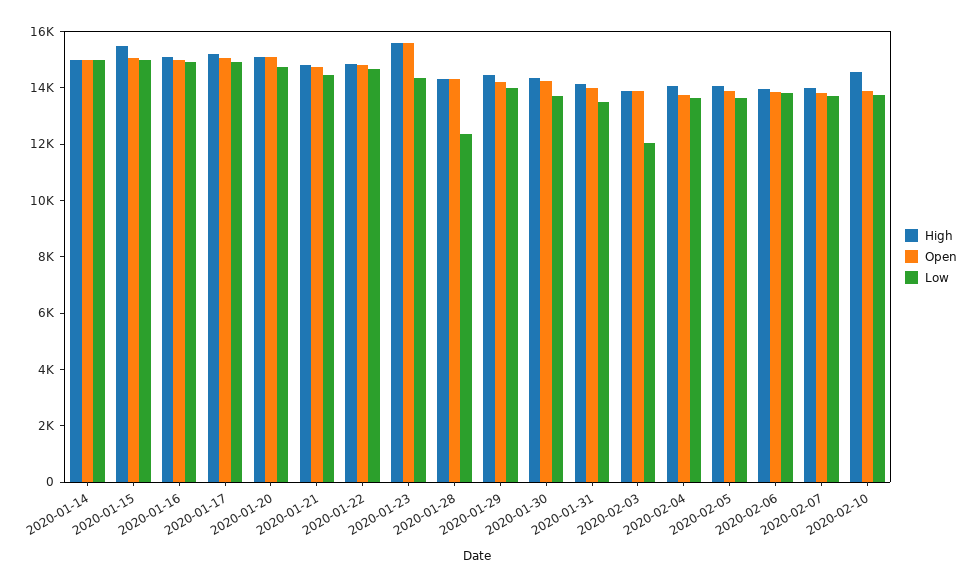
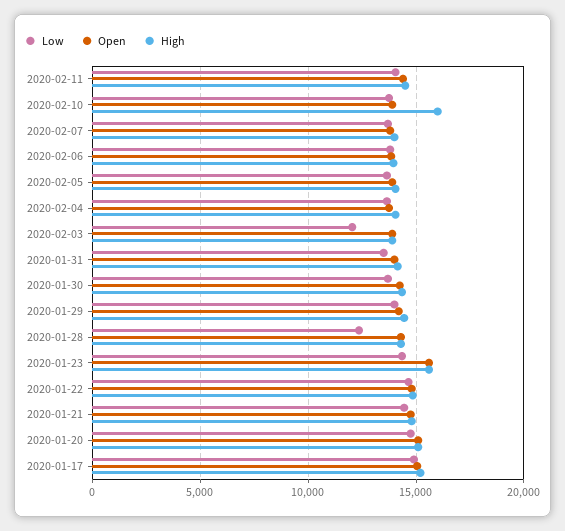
High, 2020-01-14: 15000 -> none
Open, 2020-01-14: 15000 -> none
Low, 2020-01-14: 15000 -> none
High, 2020-01-15: 15500 -> none
Open, 2020-01-15: 15000 -> none
Low, 2020-01-15: 15000 -> none
High, 2020-01-16: 15000 -> none
Open, 2020-01-16: 15000 -> none
Low, 2020-01-16: 15000 -> none
High, 2020-02-10: 14500 -> 16000
Low, 2020-02-11: none -> 14000
Open, 2020-02-11: none -> 14500
High, 2020-02-11: none -> 14500

